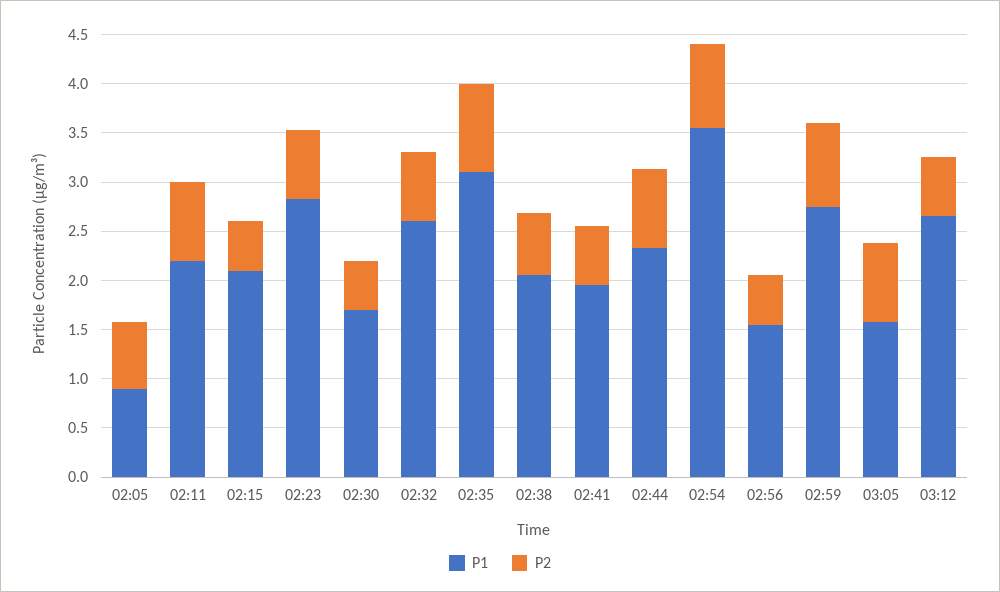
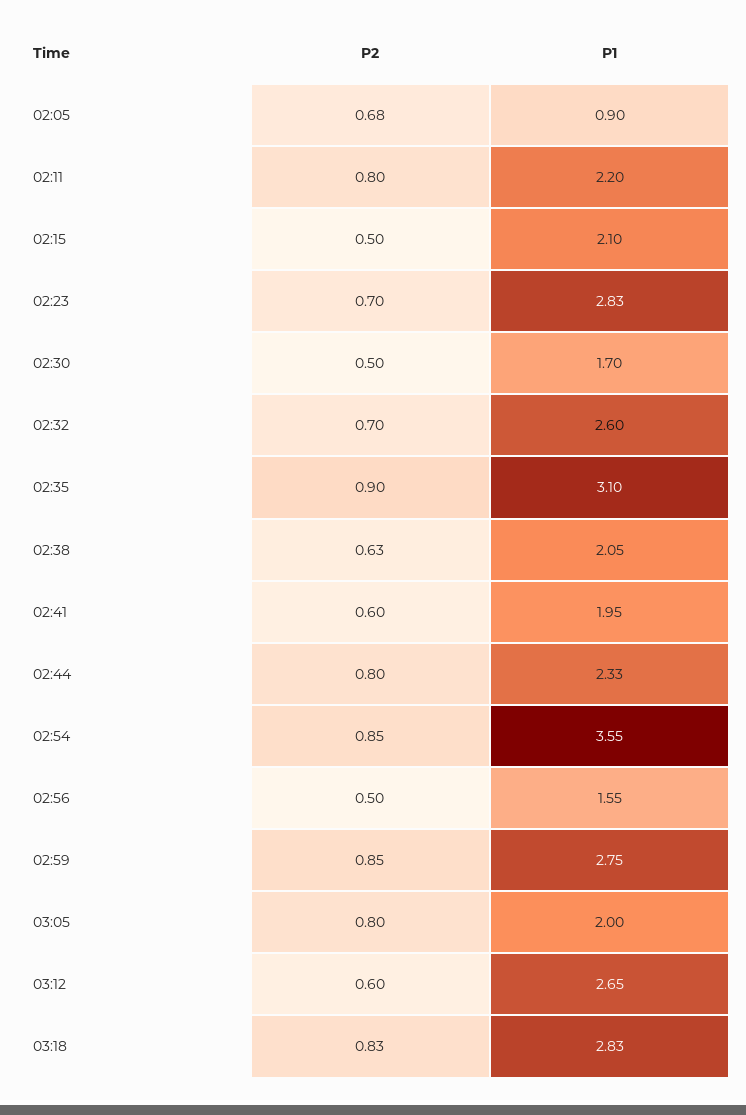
P1, 03:05: 1.6 -> 2
P2, 03:18: none -> 0.83
P1, 03:18: none -> 2.83

